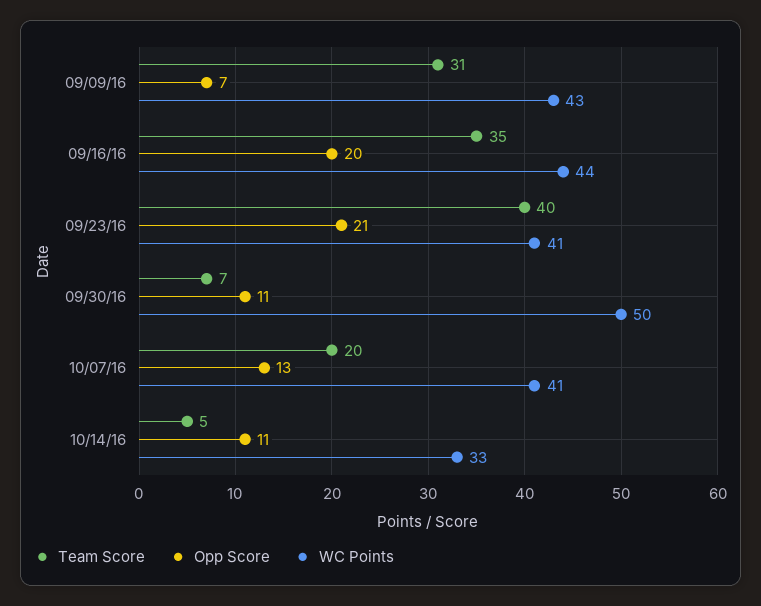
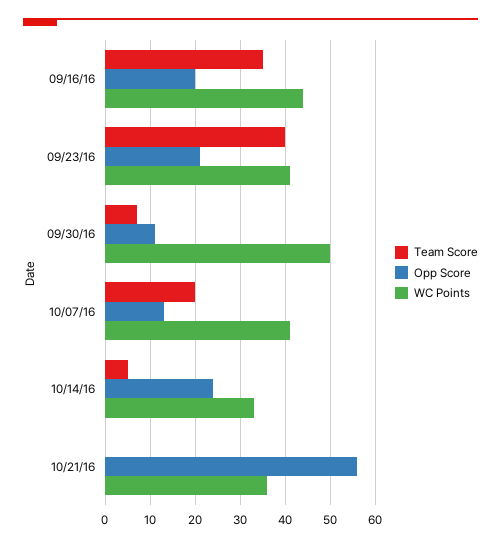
Team Score, 09/09/16: 31 -> none
Opp Score, 09/09/16: 7 -> none
WC Points, 09/09/16: 43 -> none
Opp Score, 10/14/16: 11 -> 25
Team Score, 10/21/16: none -> 0
Opp Score, 10/21/16: none -> 55
WC Points, 10/21/16: none -> 35

